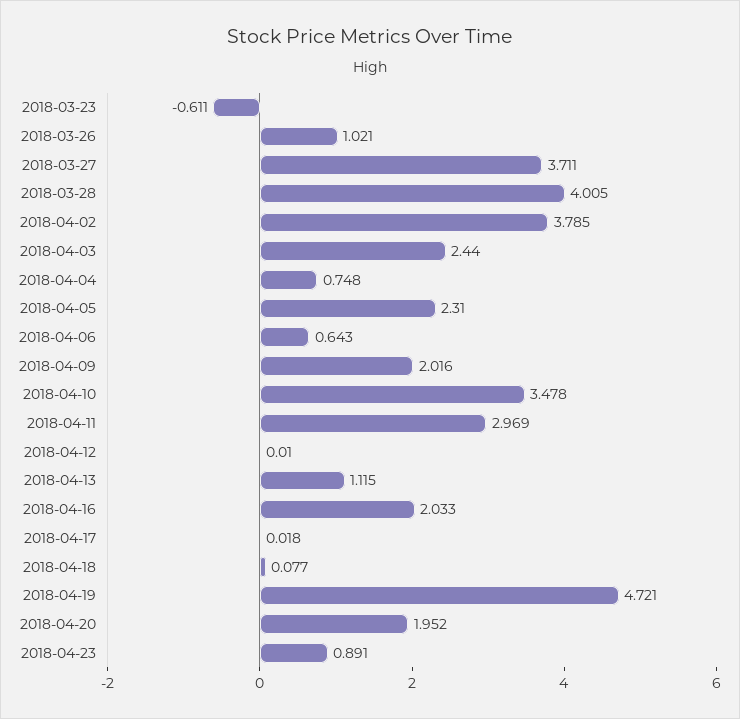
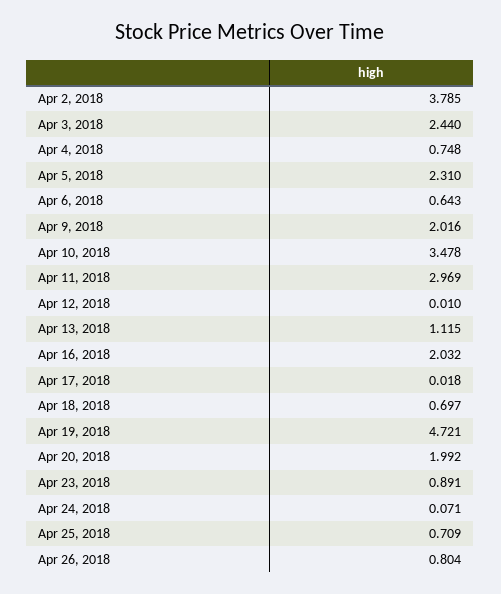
2018-03-23: -0.611 -> none
2018-03-26: 1.021 -> none
2018-03-27: 3.711 -> none
2018-03-28: 4.005 -> none
2018-04-16: 2.033 -> 2.032
2018-04-18: 0.077 -> 0.697
2018-04-20: 1.952 -> 1.992
Apr 24, 2018: none -> 0.071
Apr 25, 2018: none -> 0.709
Apr 26, 2018: none -> 0.804

